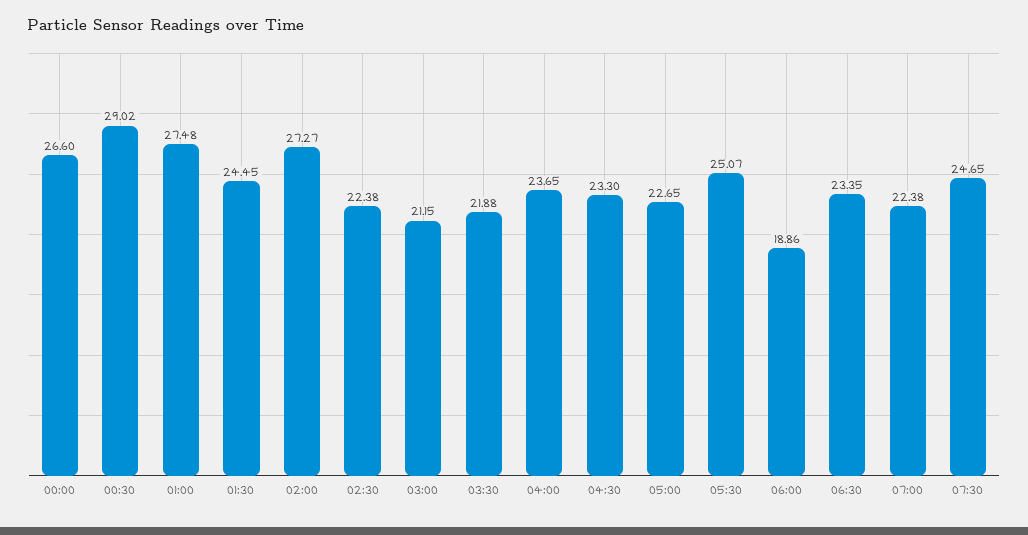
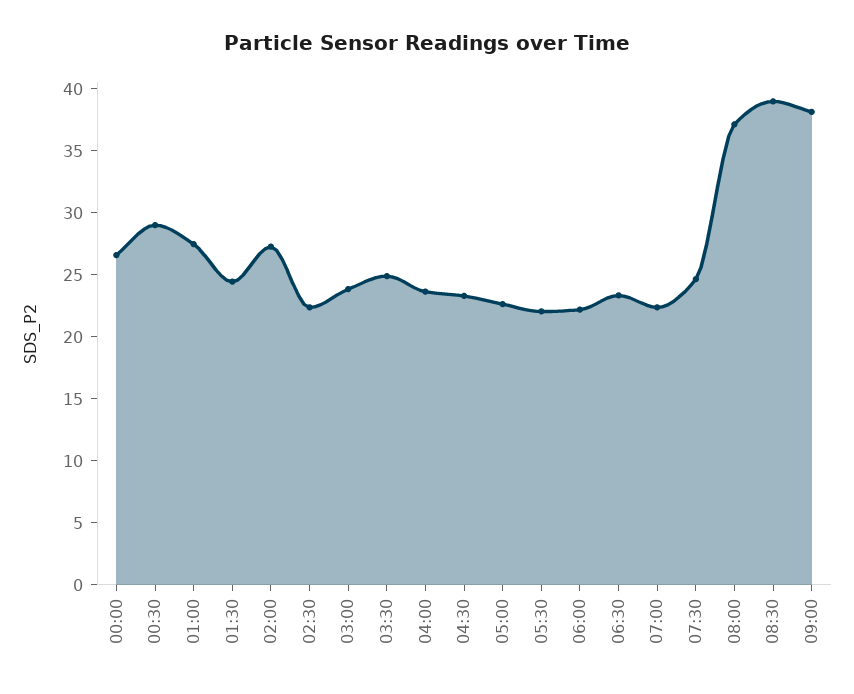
03:00: 21.15 -> 24
03:30: 21.88 -> 25
05:30: 25.07 -> 22
06:00: 18.86 -> 22
08:00: none -> 37
08:30: none -> 39
09:00: none -> 38

